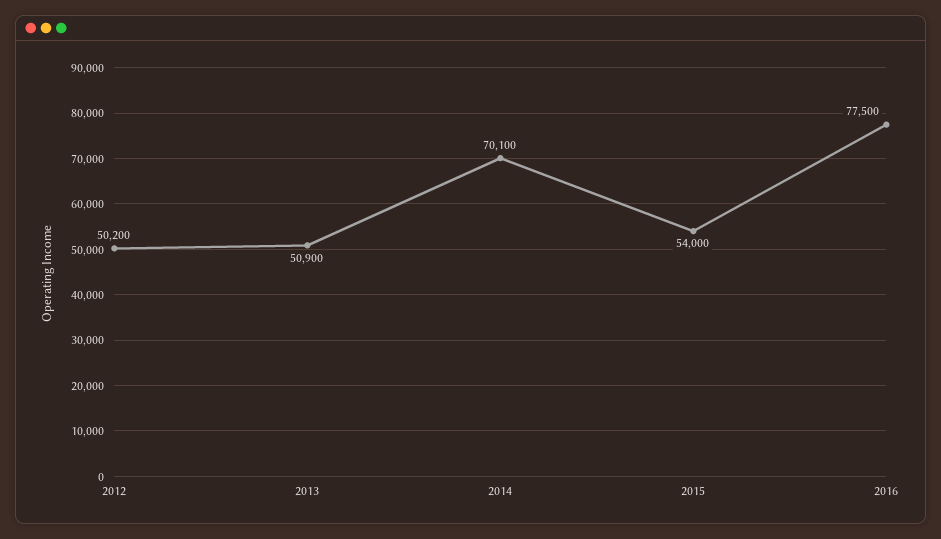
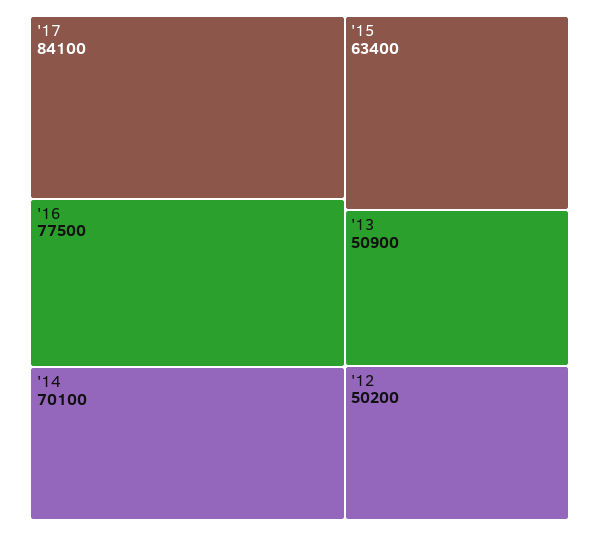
2015: 54000 -> 63400
'17: none -> 84100

